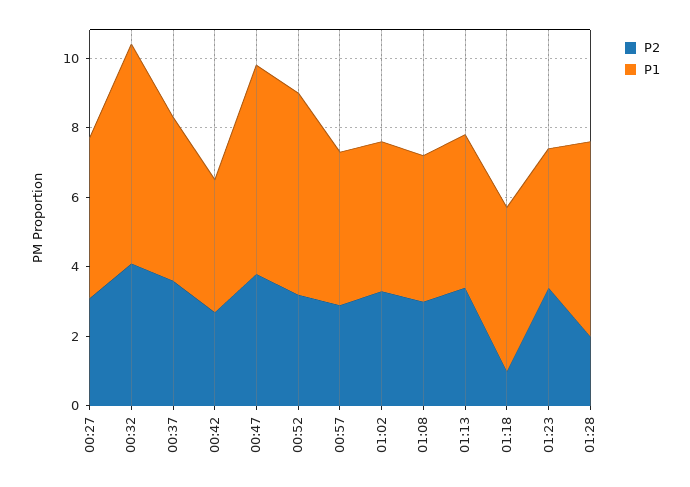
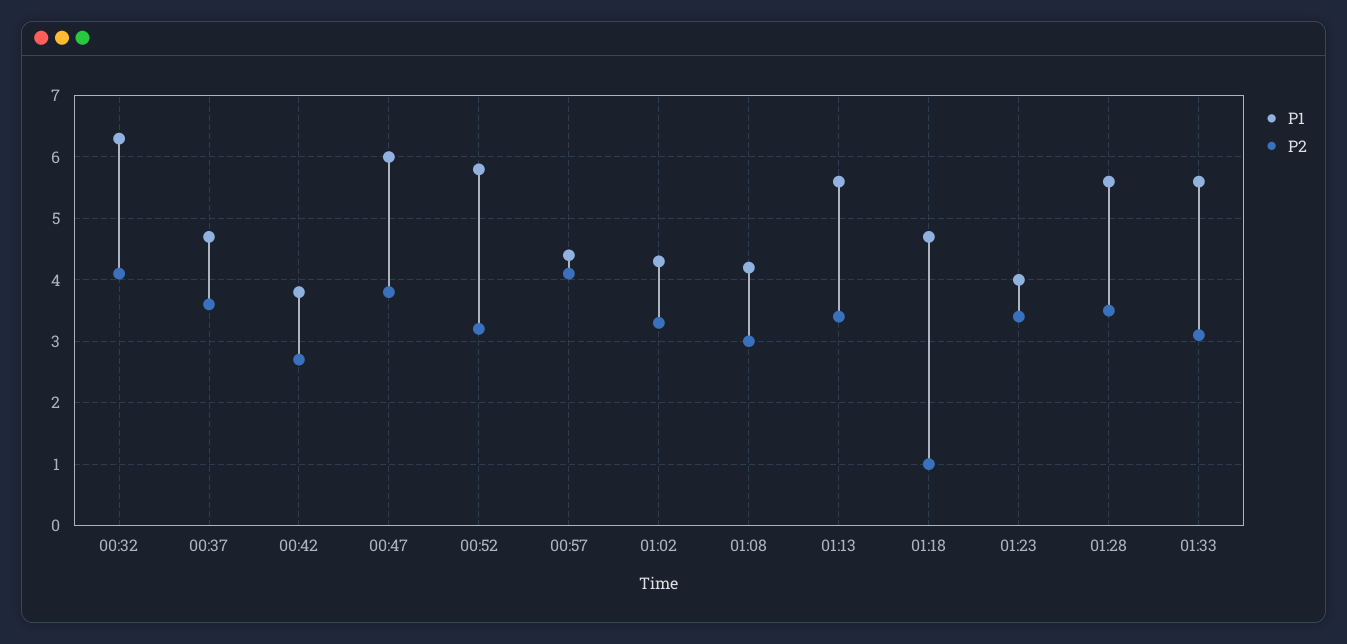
P2, 00:27: 3 -> none
P1, 00:27: 4.5 -> none
P2, 00:57: 3 -> 4.1
P1, 01:13: 4.5 -> 5.6
P2, 01:28: 2 -> 3.5
P1, 01:33: none -> 5.6
P2, 01:33: none -> 3.1

